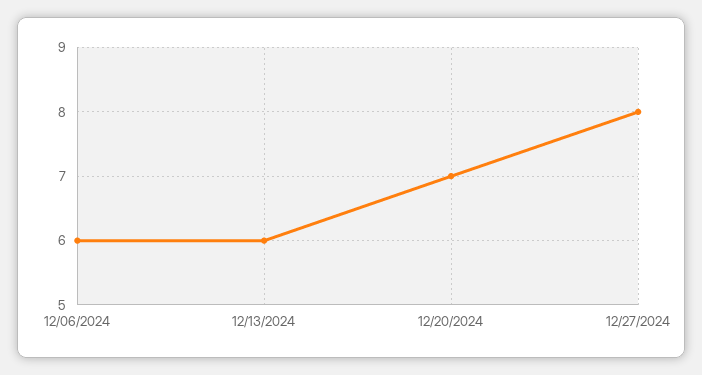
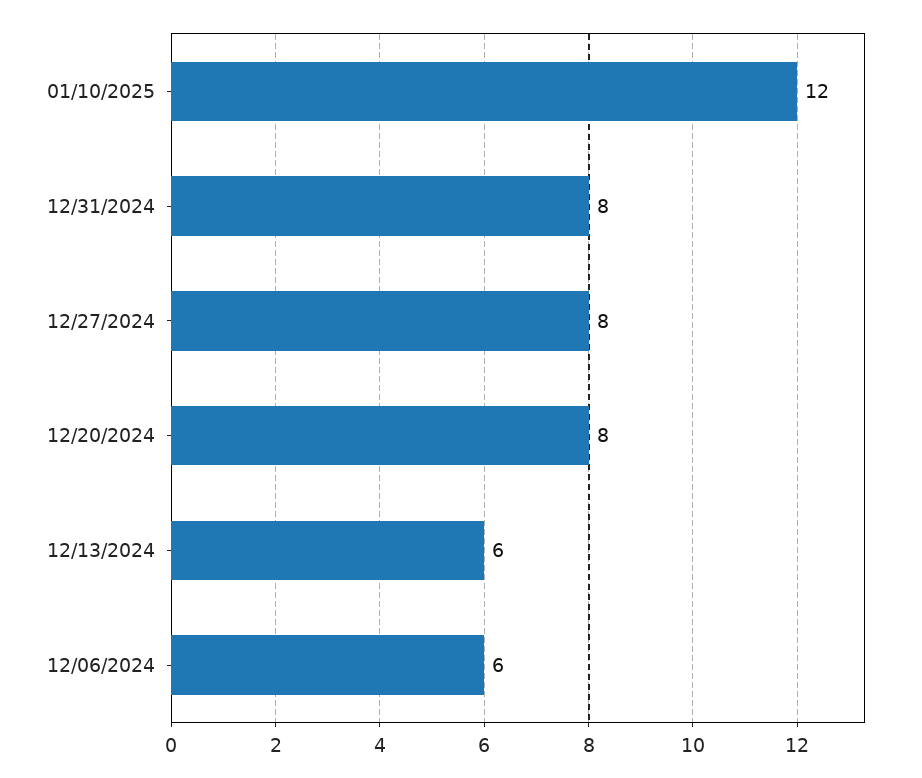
12/20/2024: 7 -> 8
01/10/2025: none -> 12
12/31/2024: none -> 8

